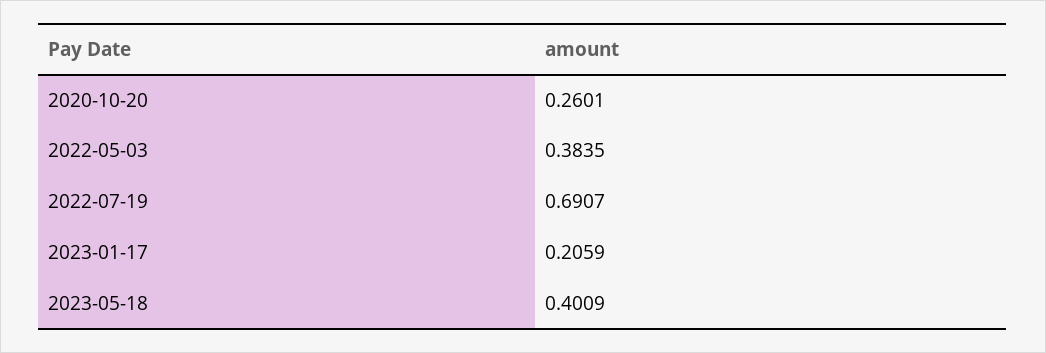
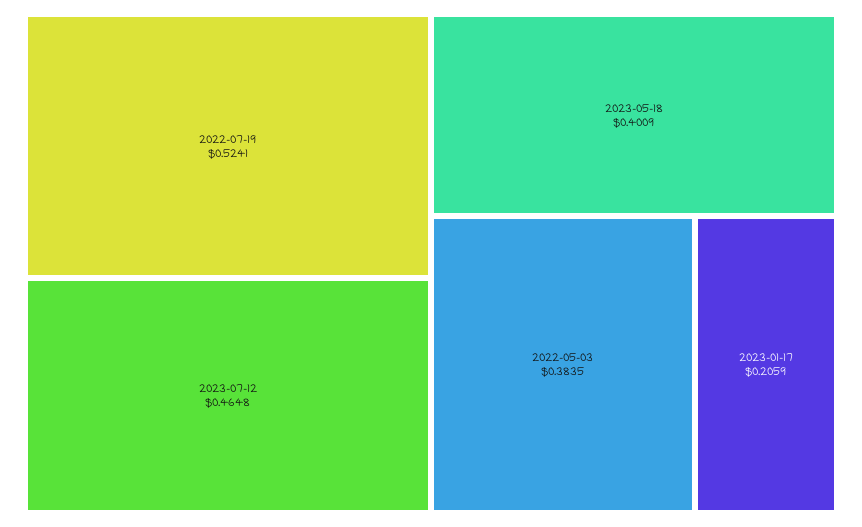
2020-10-20: 0.2601 -> none
2022-07-19: 0.6907 -> 0.5241
2023-07-12: none -> 0.4648

